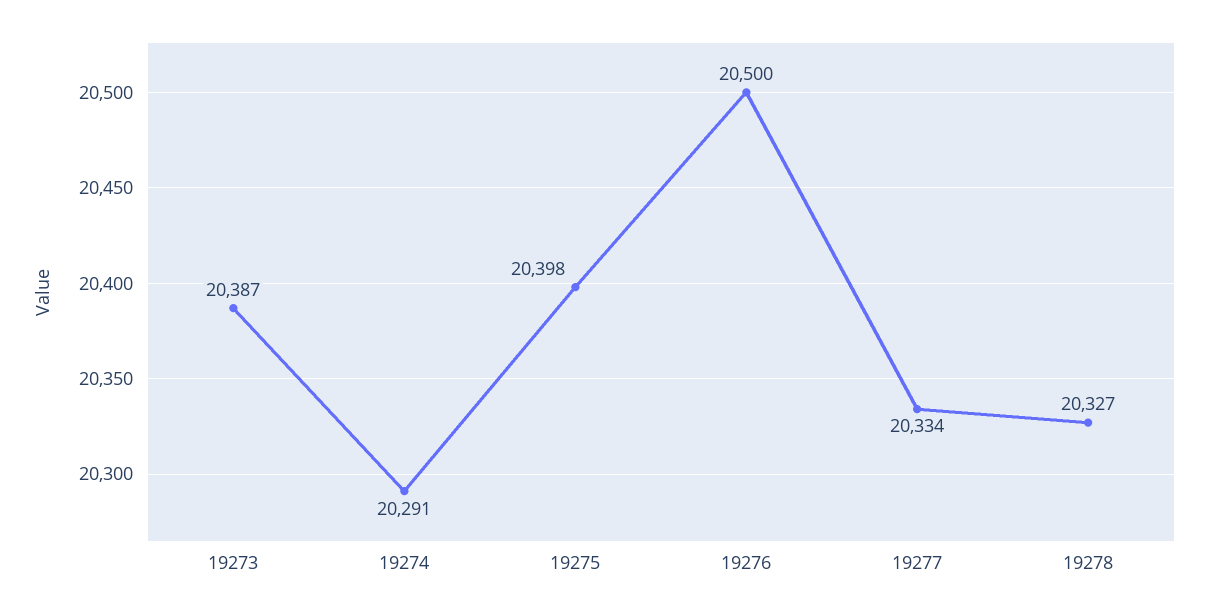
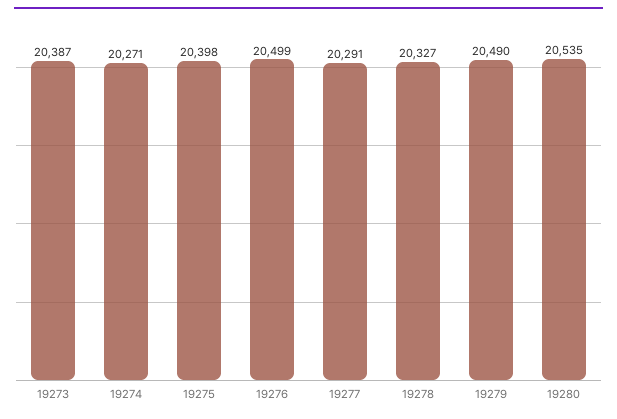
19274: 20291 -> 20271
19276: 20500 -> 20499
19277: 20334 -> 20291
19279: none -> 20490
19280: none -> 20535

